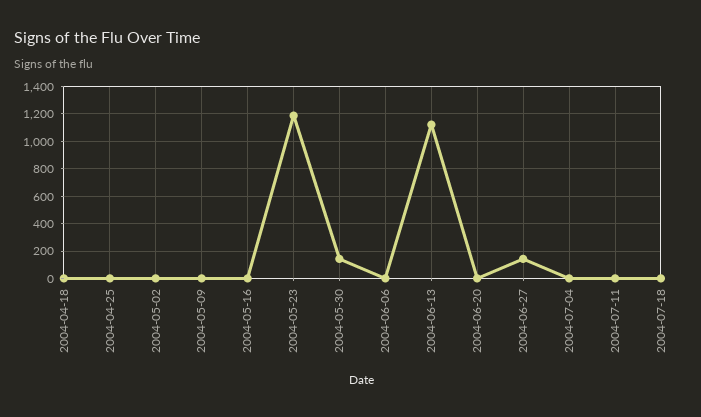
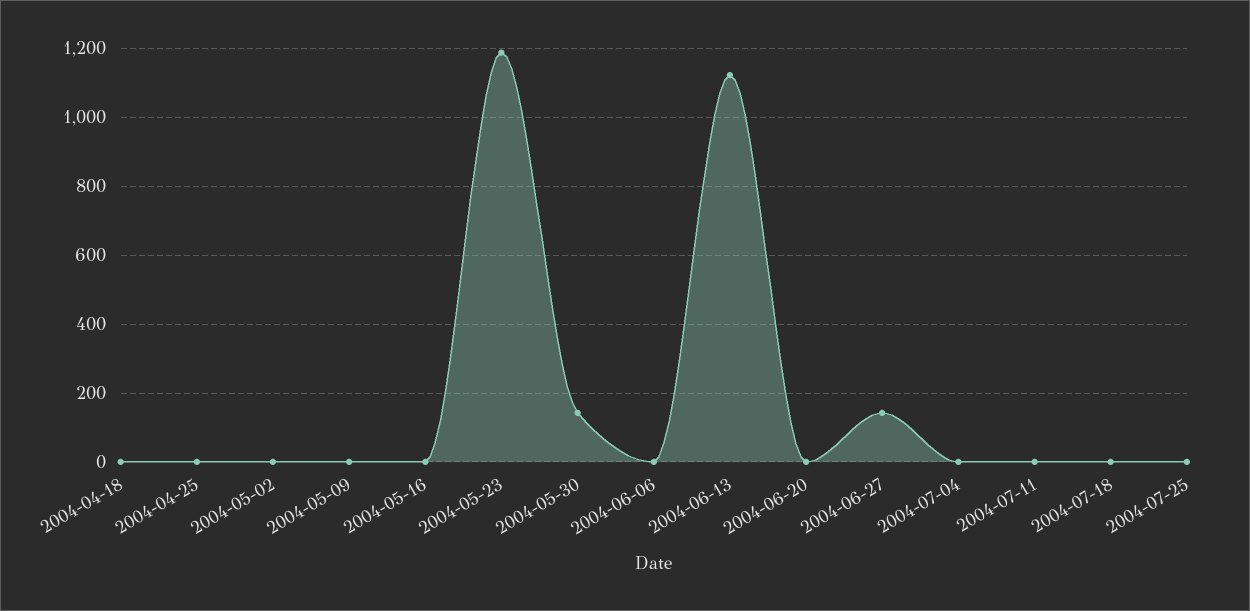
2004-07-25: none -> 0

